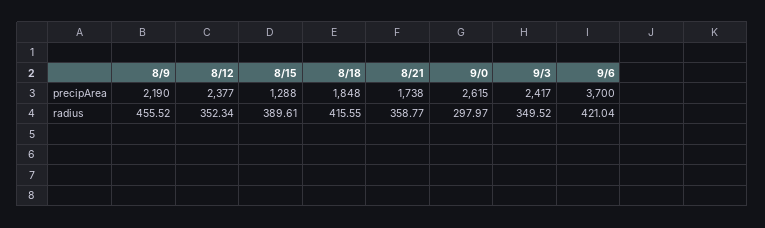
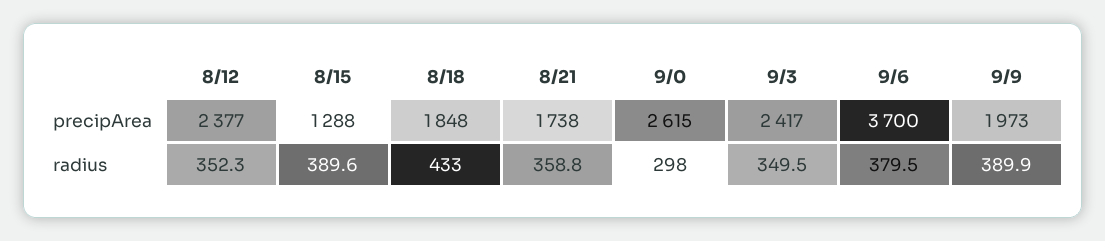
8/9, precipArea: 2190 -> none
8/9, radius: 455.52 -> none
8/18, radius: 415.55 -> 433
9/6, radius: 421.04 -> 379.5
9/9, precipArea: none -> 1973
9/9, radius: none -> 389.9

